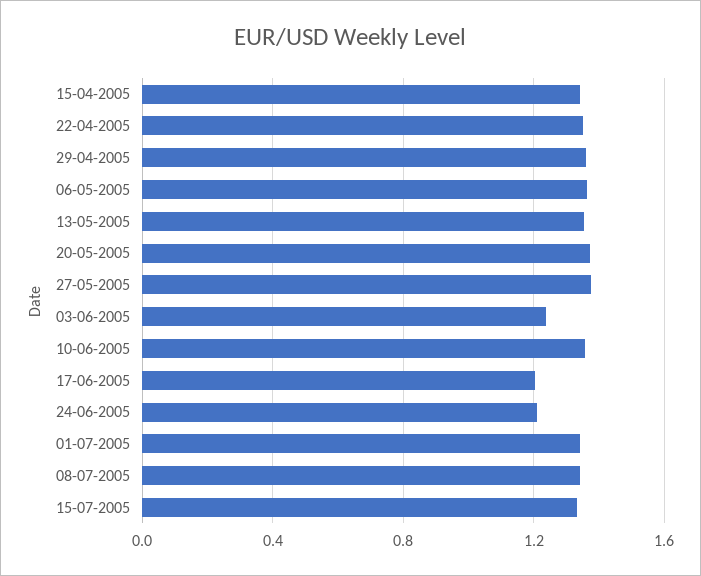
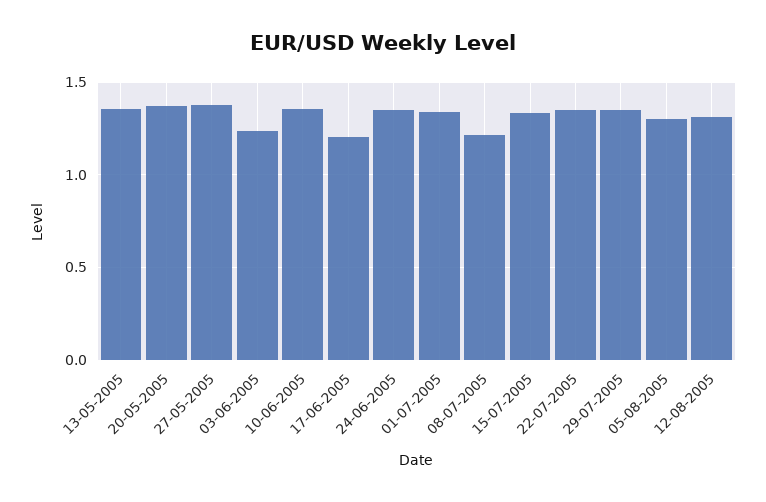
15-04-2005: 1.35 -> none
22-04-2005: 1.35 -> none
29-04-2005: 1.35 -> none
06-05-2005: 1.35 -> none
24-06-2005: 1.2 -> 1.35
08-07-2005: 1.35 -> 1.2
22-07-2005: none -> 1.35
29-07-2005: none -> 1.35
05-08-2005: none -> 1.3
12-08-2005: none -> 1.3

